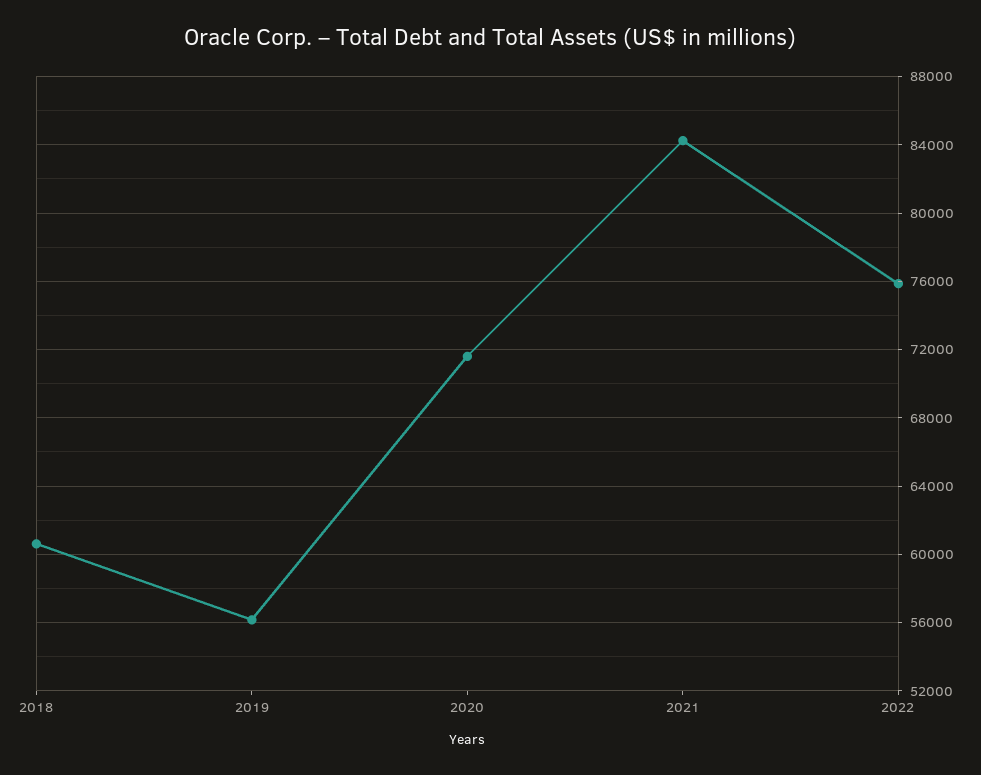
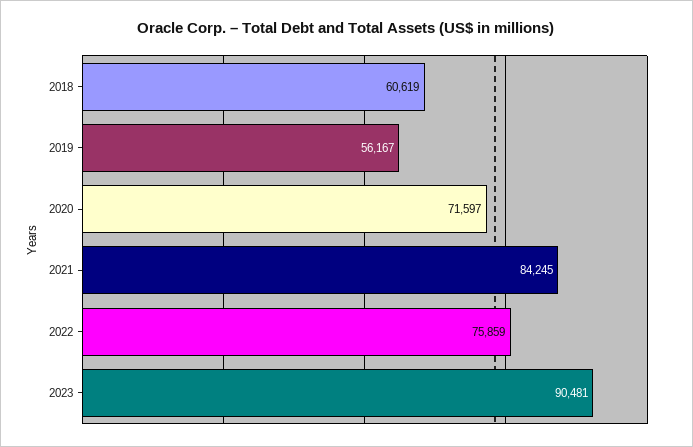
2023: none -> 90481

